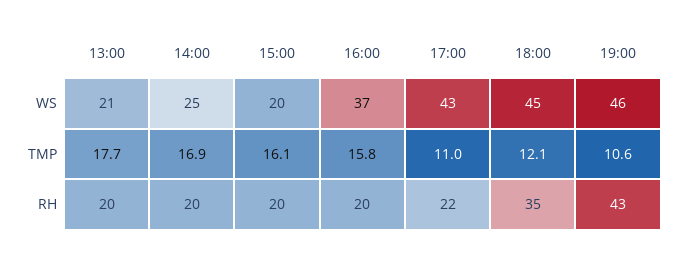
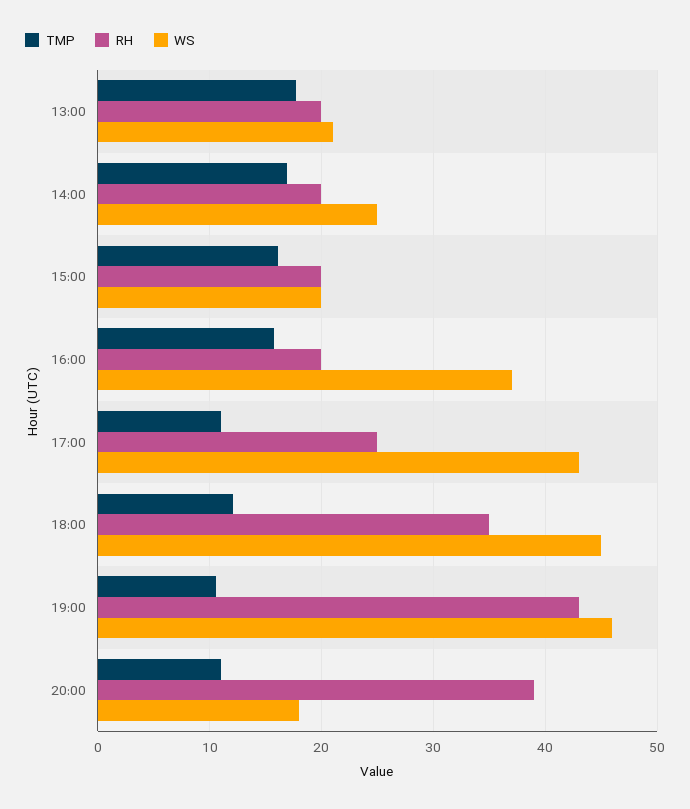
RH, 17:00: 22 -> 25
TMP, 20:00: none -> 11
RH, 20:00: none -> 39
WS, 20:00: none -> 18

